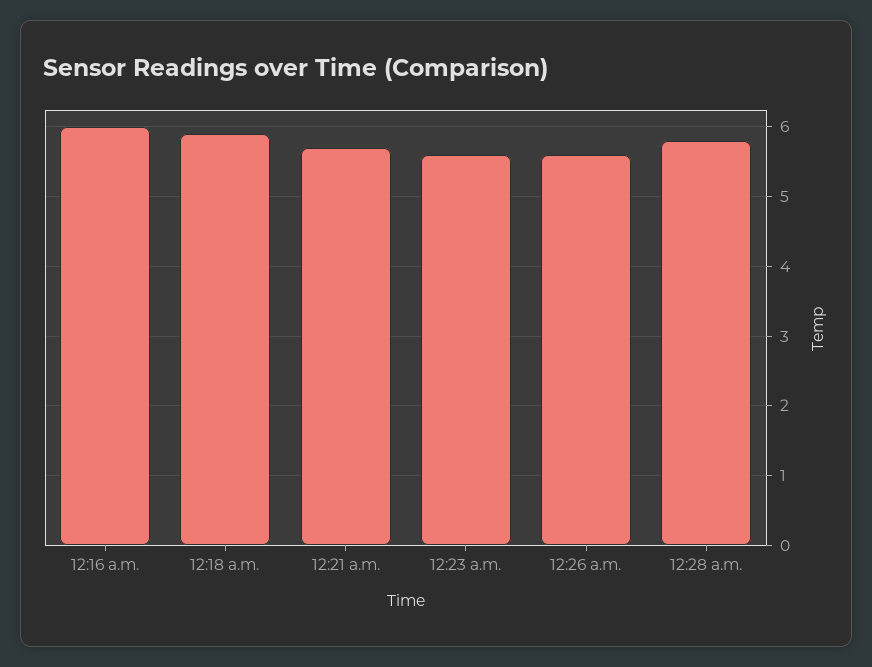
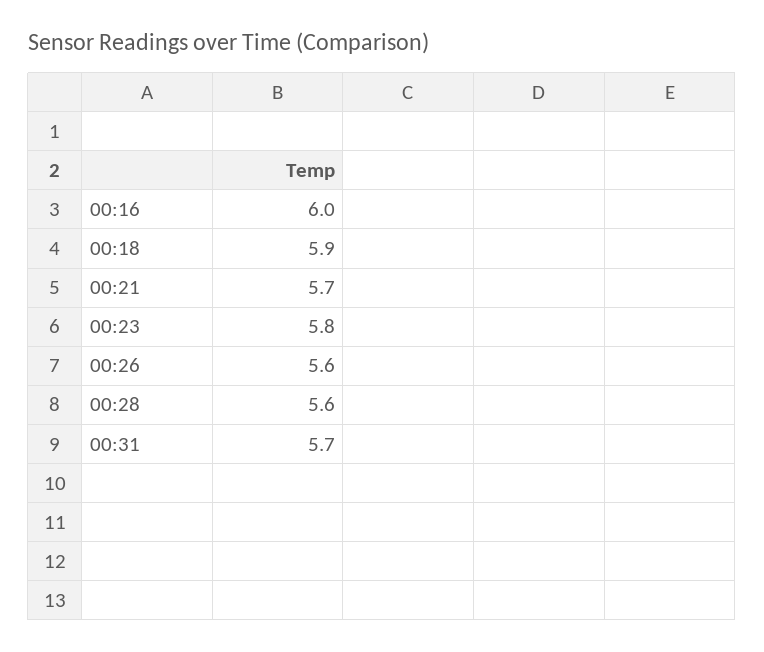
12:23 a.m.: 5.6 -> 5.8
12:28 a.m.: 5.8 -> 5.6
00:31: none -> 5.7

